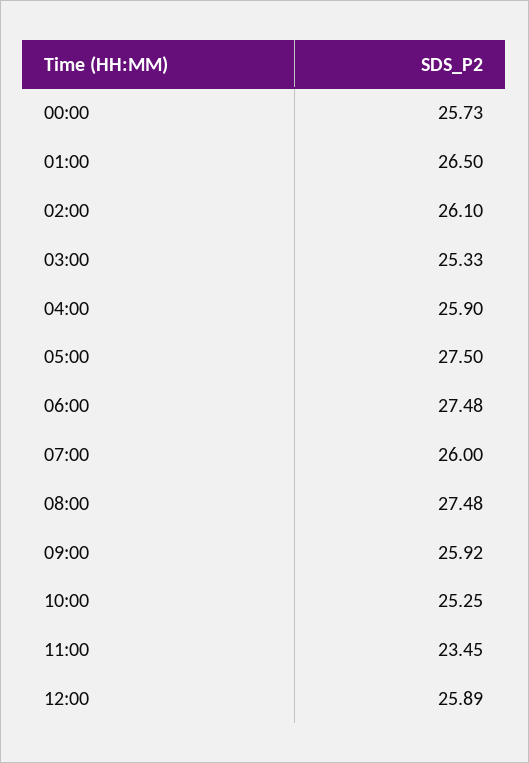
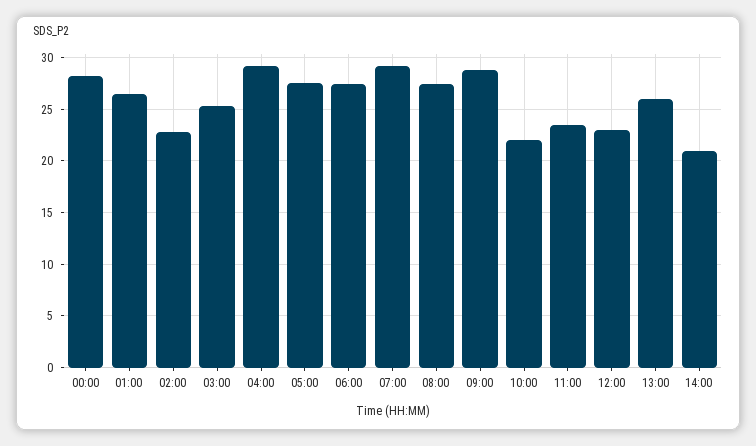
00:00: 25.73 -> 28
02:00: 26.1 -> 23
04:00: 25.9 -> 29
07:00: 26 -> 29
09:00: 25.92 -> 29
10:00: 25.25 -> 22
12:00: 25.89 -> 23
13:00: none -> 26
14:00: none -> 21

